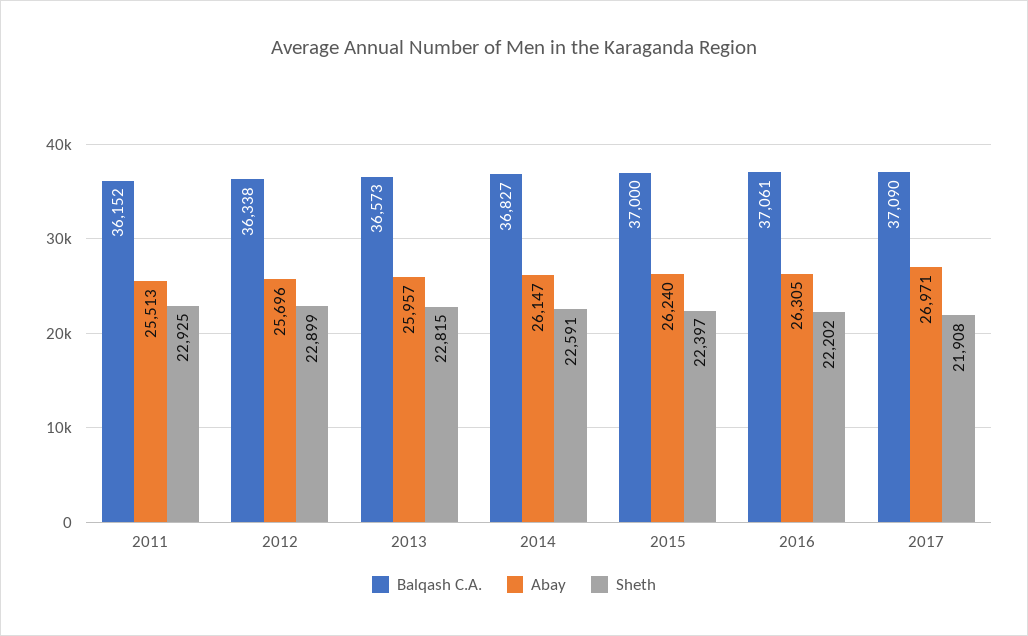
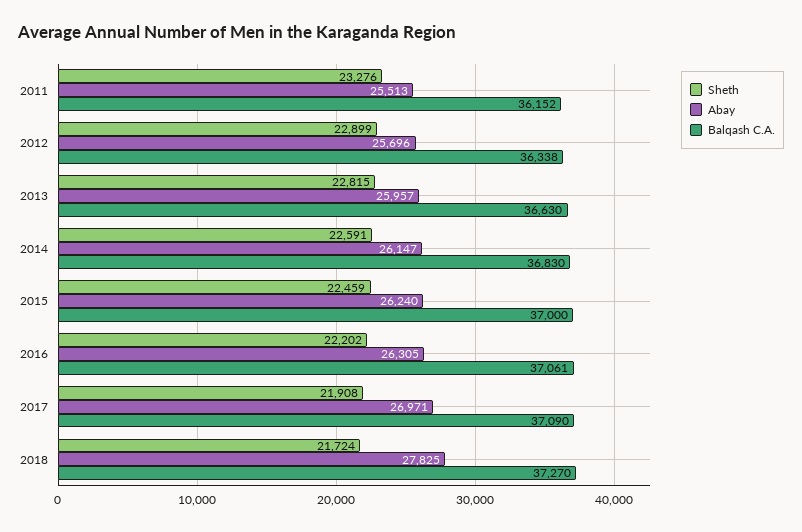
Sheth, 2011: 22925 -> 23276
Balqash C.A., 2013: 36573 -> 36630
Balqash C.A., 2014: 36827 -> 36830
Sheth, 2015: 22397 -> 22459
Sheth, 2018: none -> 21724
Abay, 2018: none -> 27825
Balqash C.A., 2018: none -> 37270

